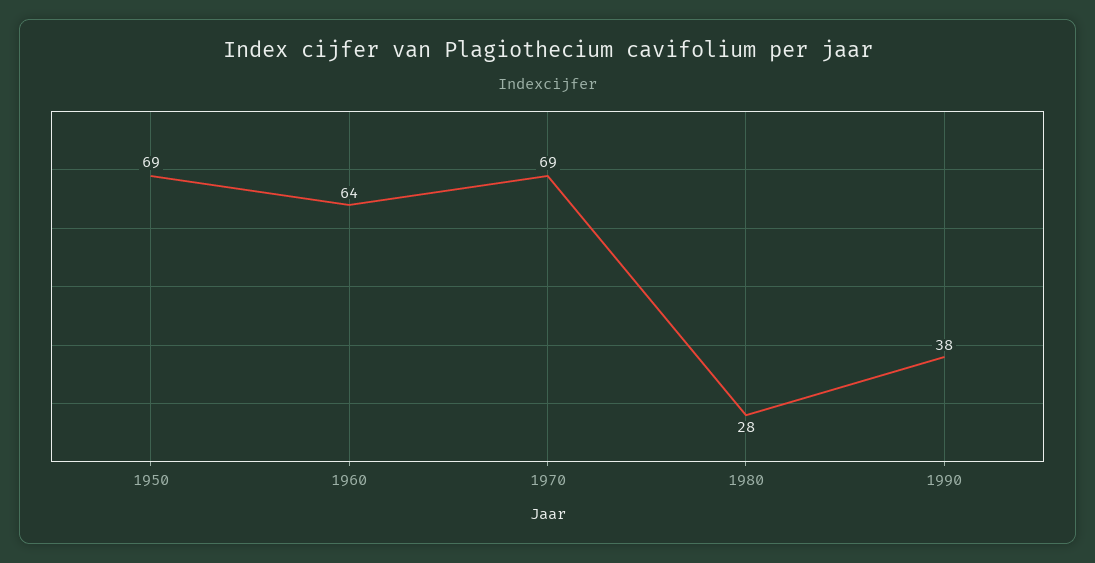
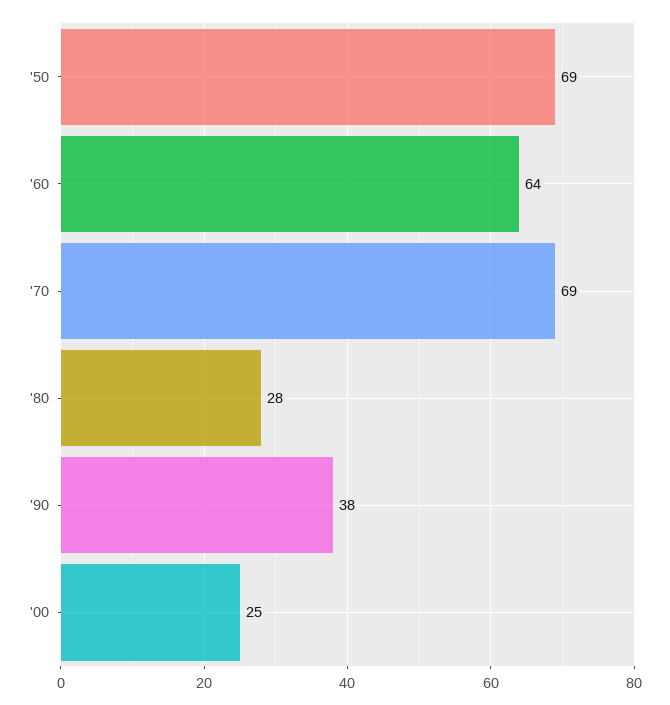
'00: none -> 25

